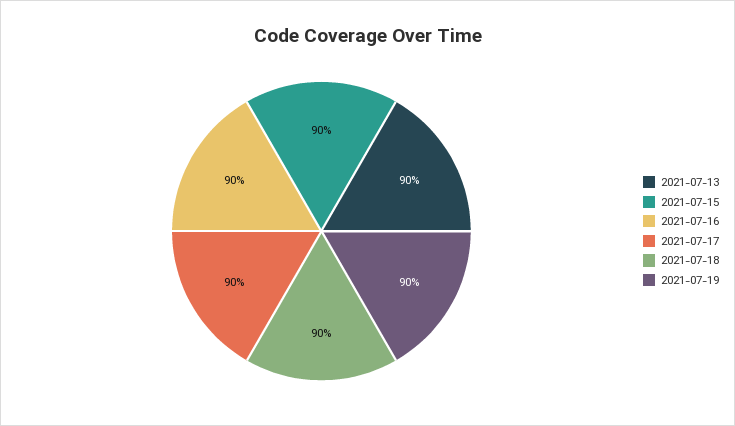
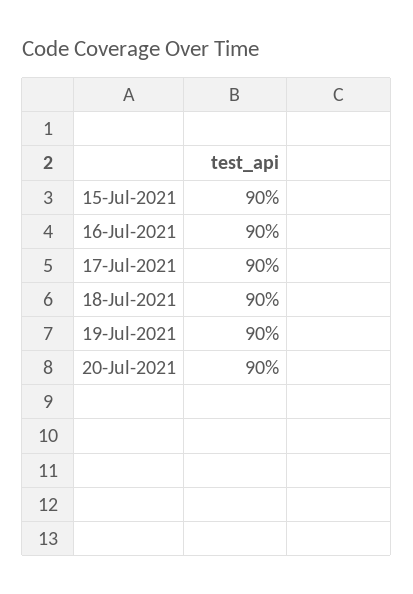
2021-07-13: 90 -> none
20-Jul-2021: none -> 90

